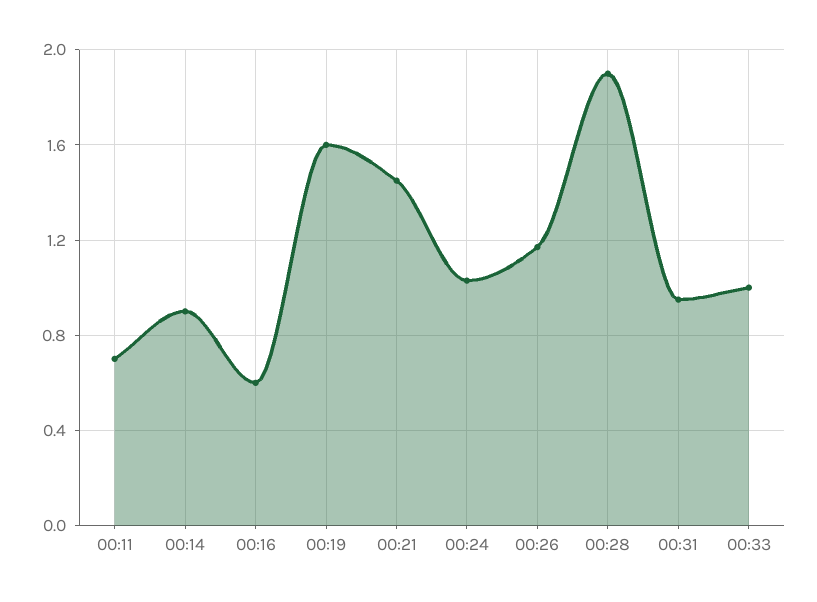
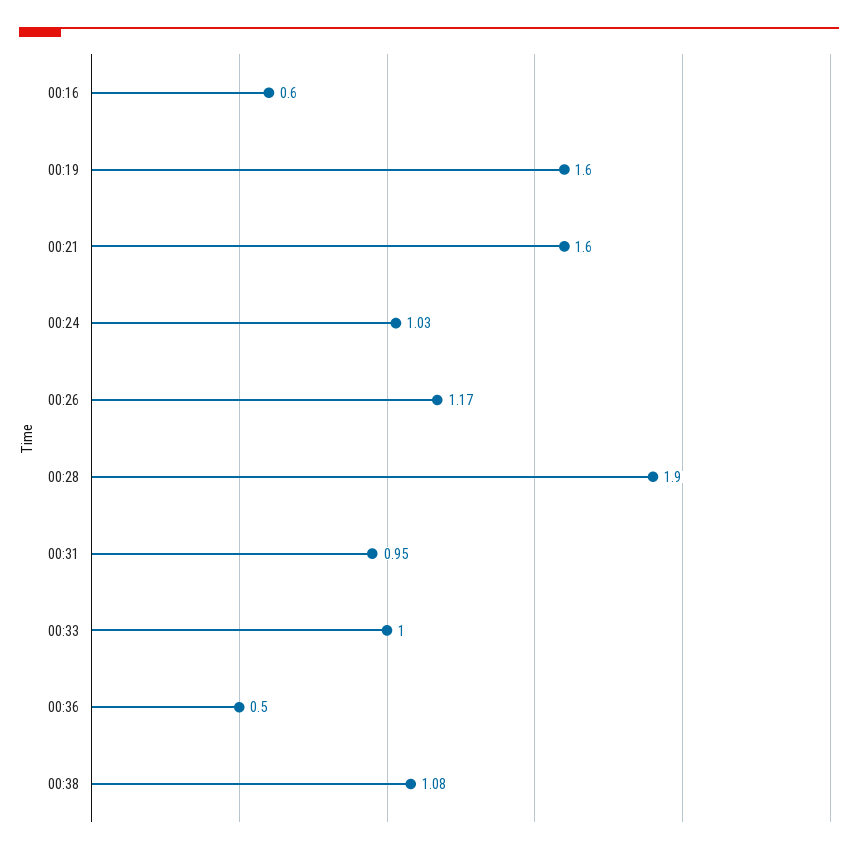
00:11: 0.7 -> none
00:14: 0.9 -> none
00:21: 1.45 -> 1.6
00:36: none -> 0.5
00:38: none -> 1.08

